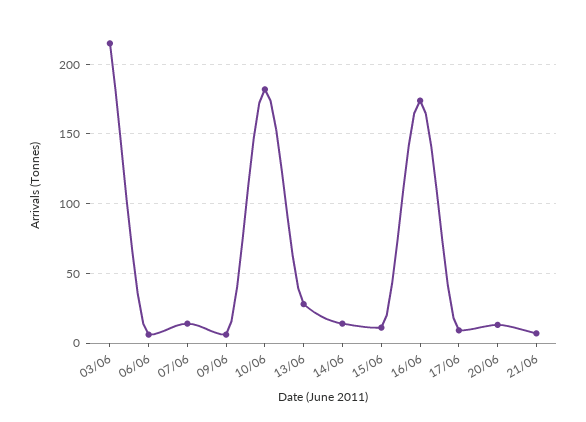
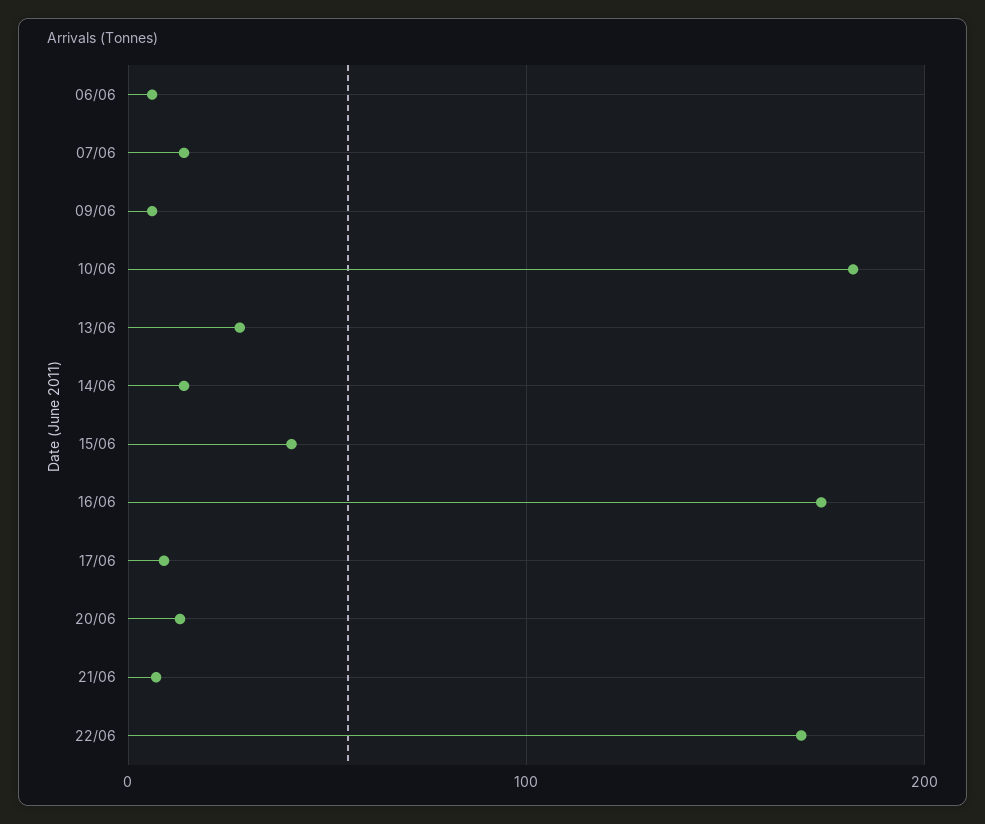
03/06: 215 -> none
15/06: 10 -> 40
22/06: none -> 170

